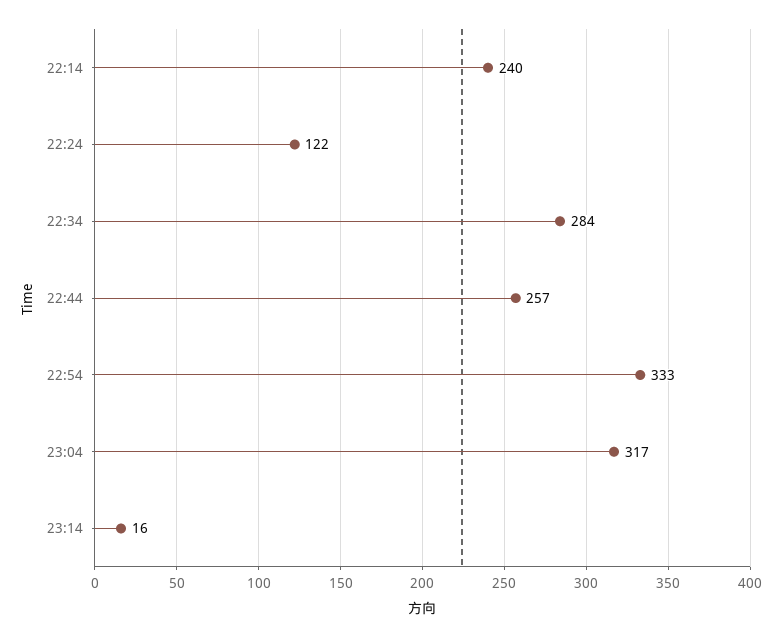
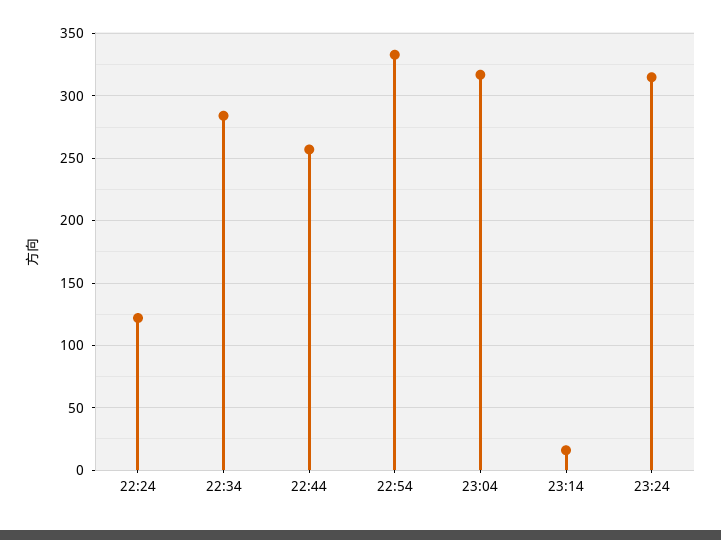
22:14: 240 -> none
23:24: none -> 315

